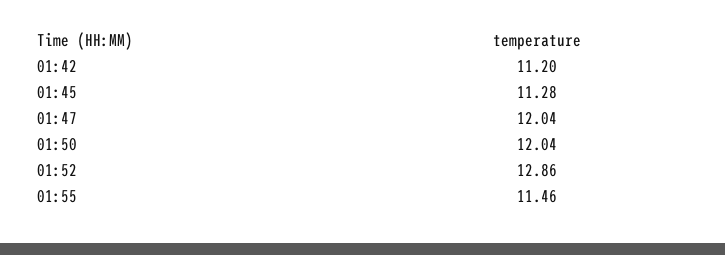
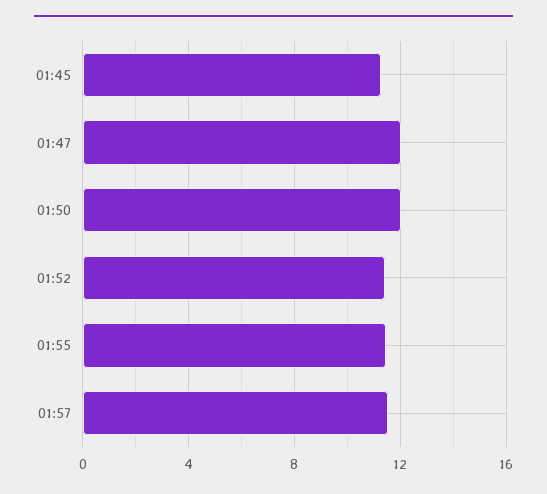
01:42: 11.2 -> none
01:52: 12.86 -> 11.5
01:57: none -> 11.5

